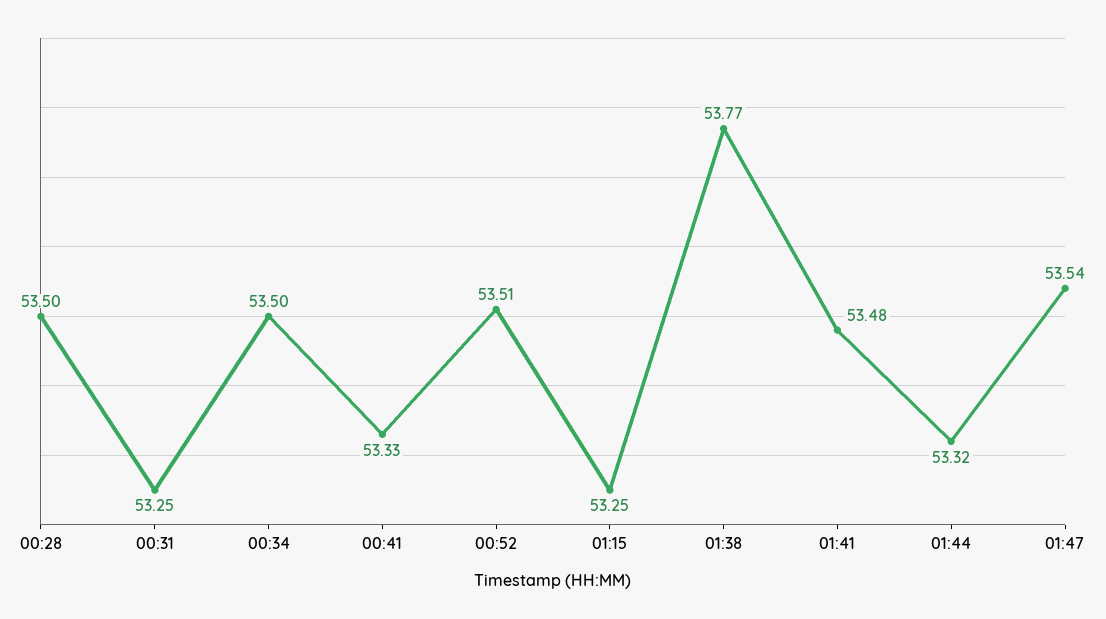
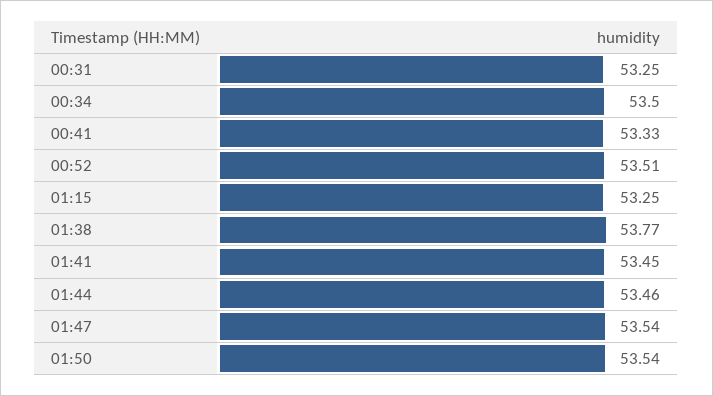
00:28: 53.5 -> none
01:41: 53.48 -> 53.45
01:44: 53.32 -> 53.46
01:50: none -> 53.54

